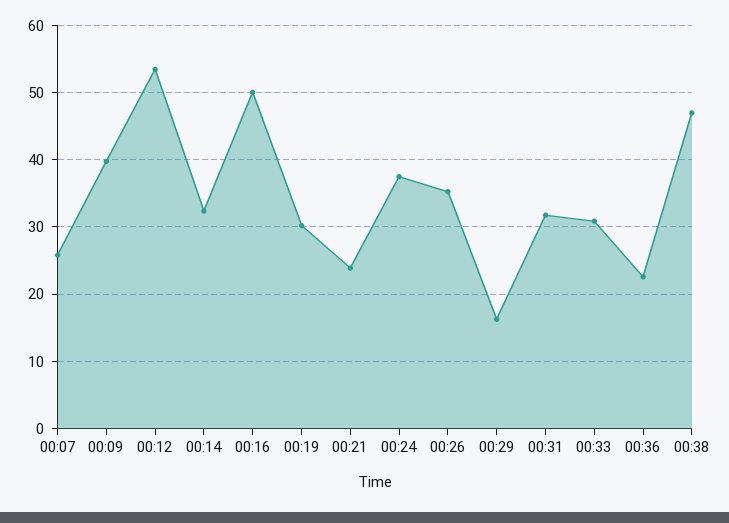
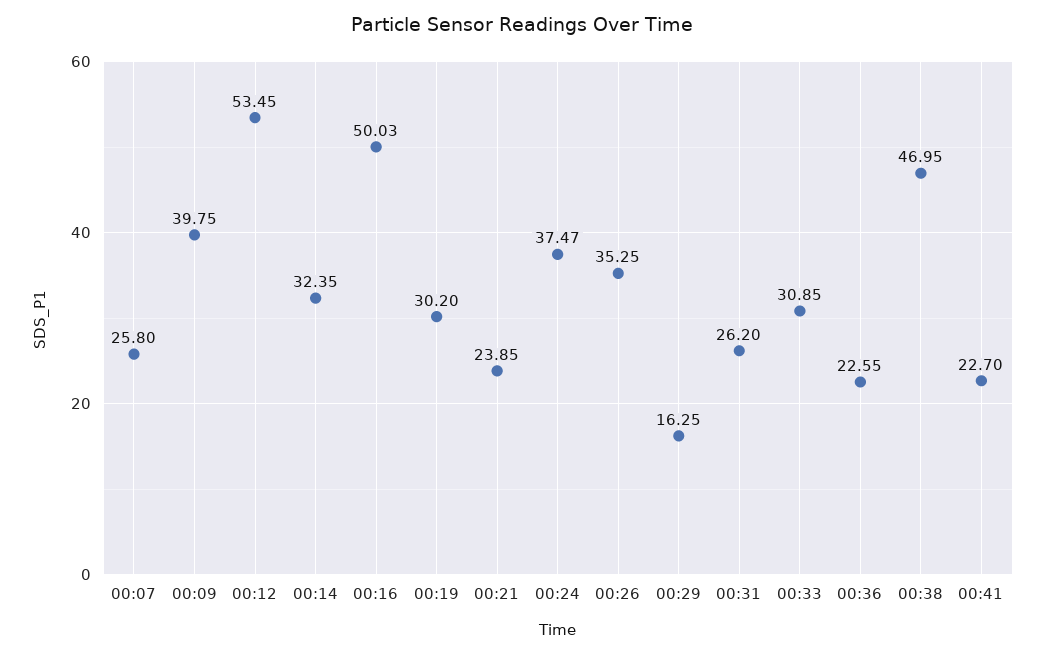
00:31: 32 -> 26.2
00:41: none -> 22.7

